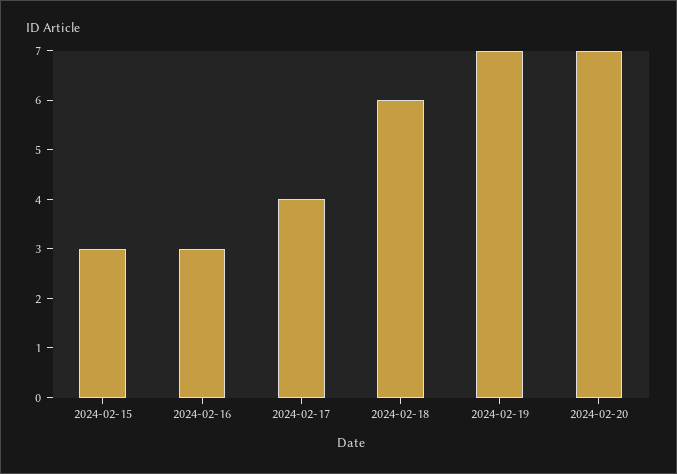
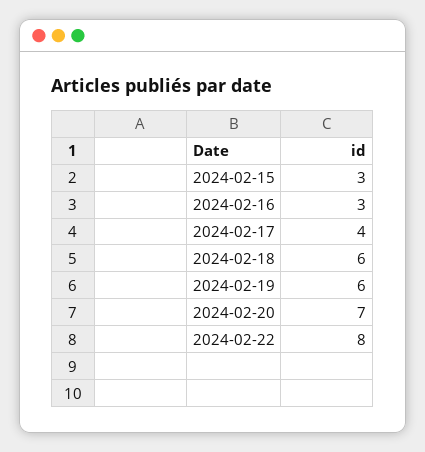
2024-02-19: 7 -> 6
2024-02-22: none -> 8

